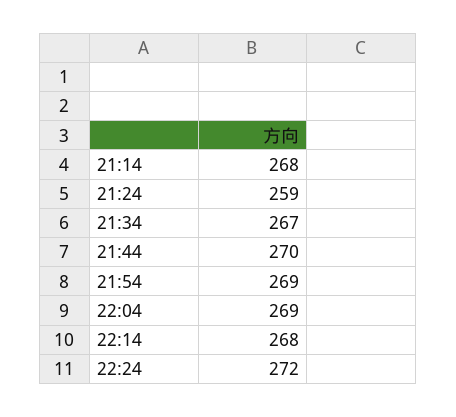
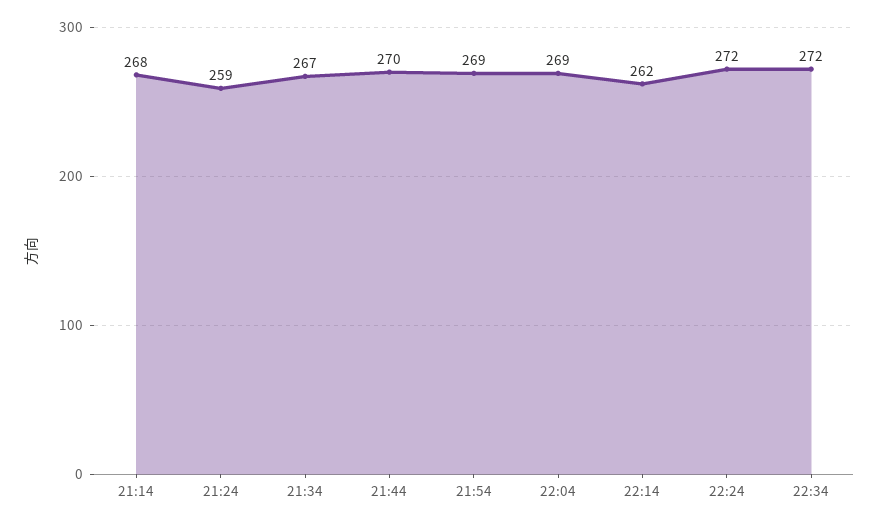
22:14: 268 -> 262
22:34: none -> 272

